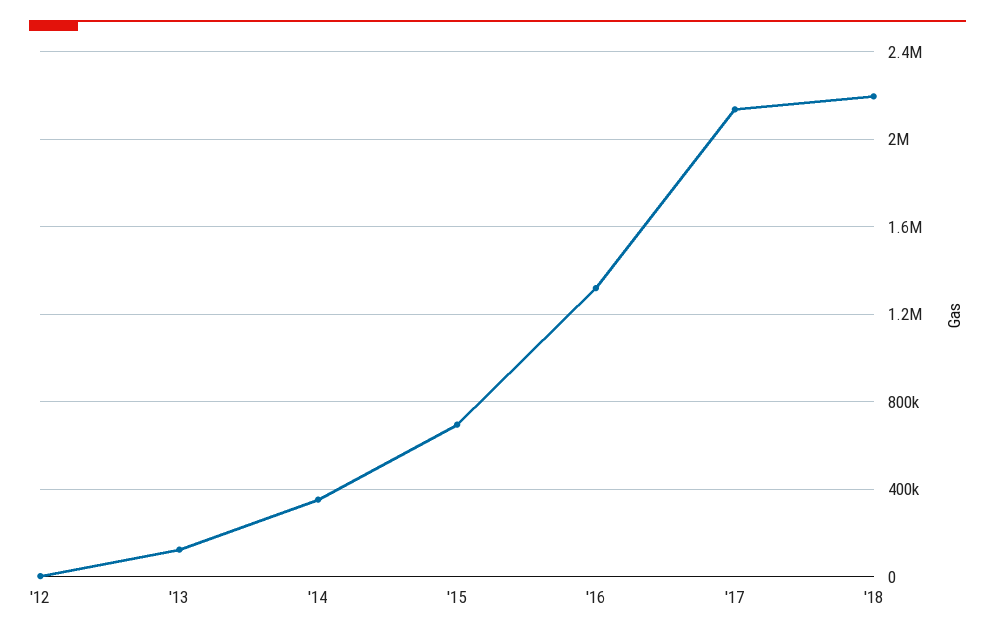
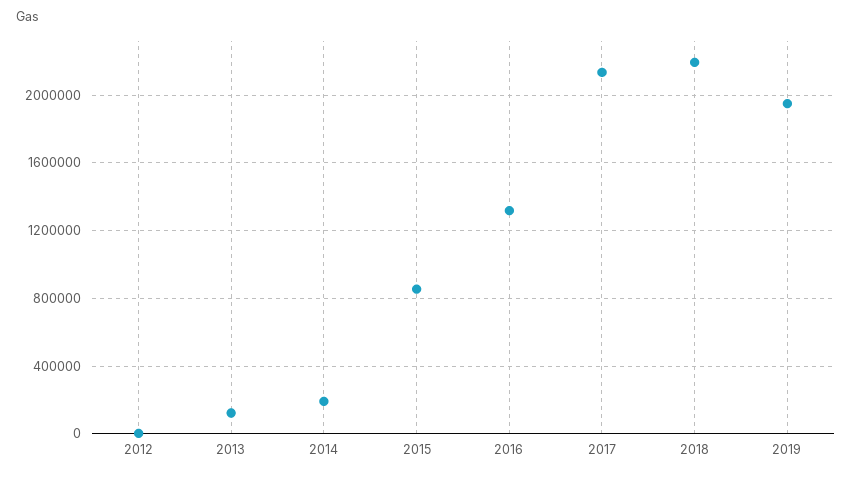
'14: 350000 -> 200000
'15: 700000 -> 850000
2019: none -> 1950000

